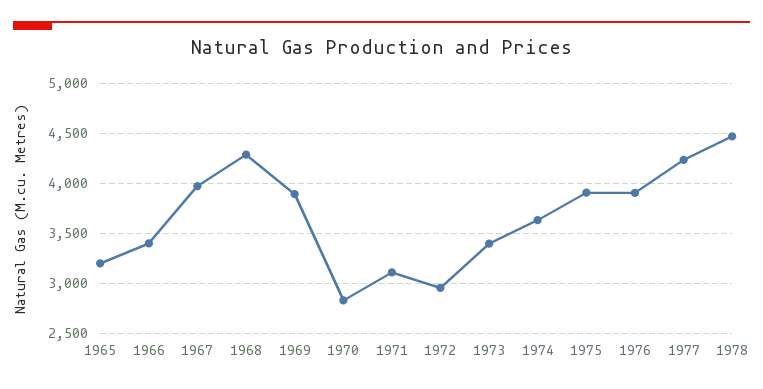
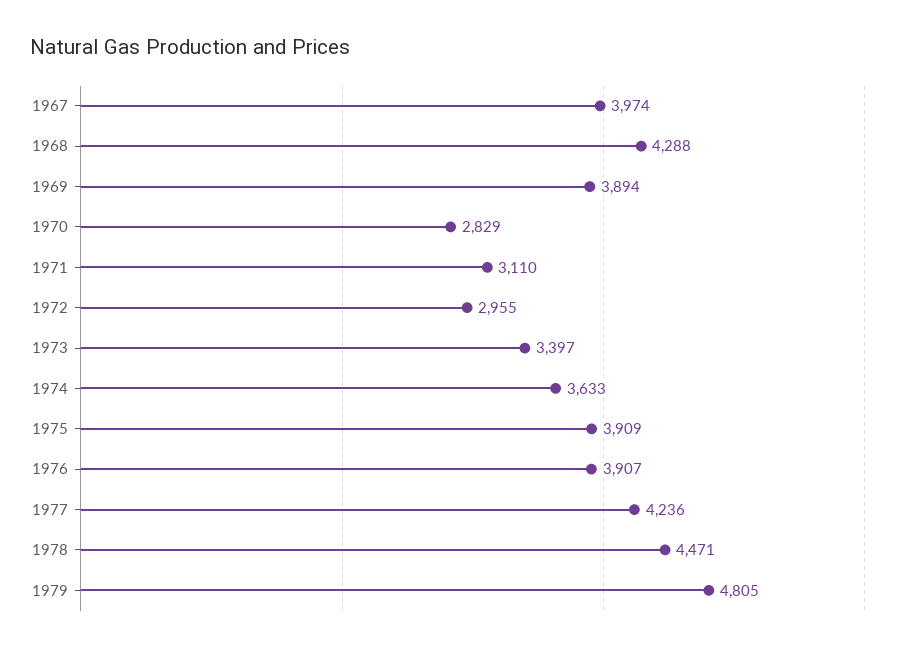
1965: 3200 -> none
1966: 3400 -> none
1979: none -> 4805

